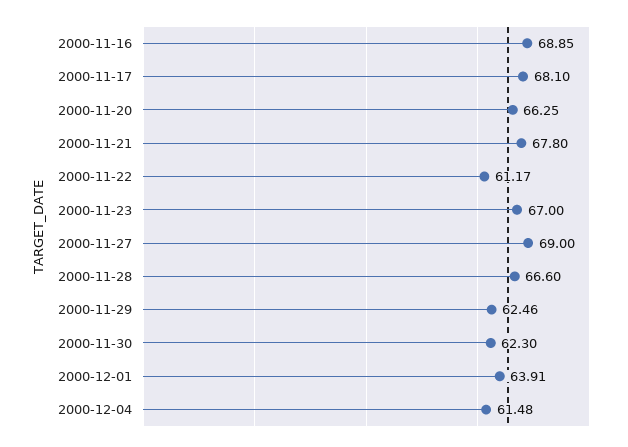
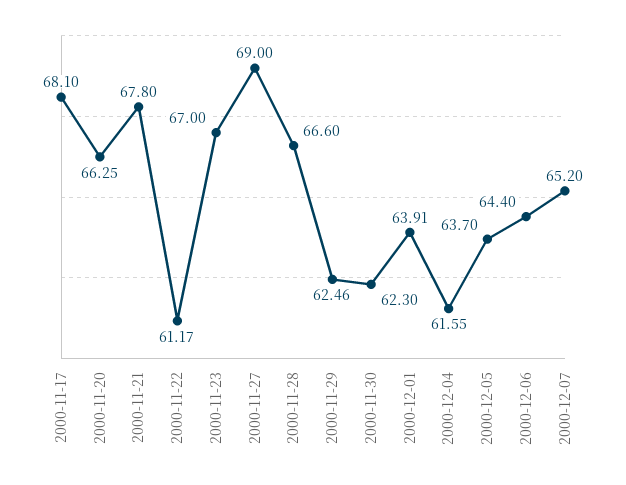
2000-11-16: 68.85 -> none
2000-12-04: 61.48 -> 61.55
2000-12-05: none -> 63.7
2000-12-06: none -> 64.4
2000-12-07: none -> 65.2

